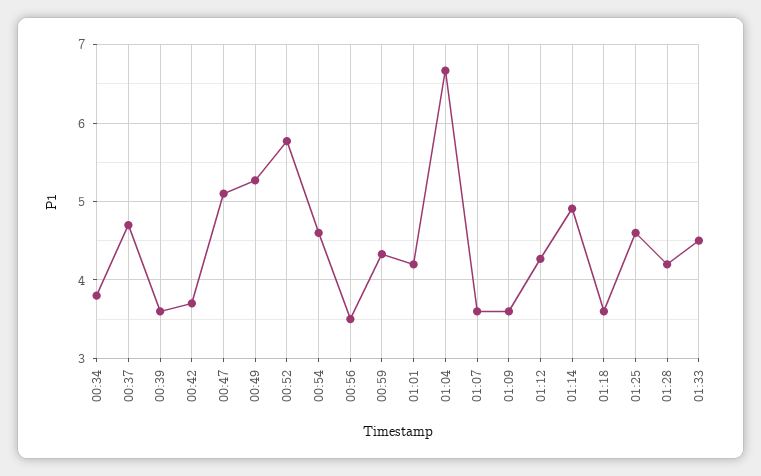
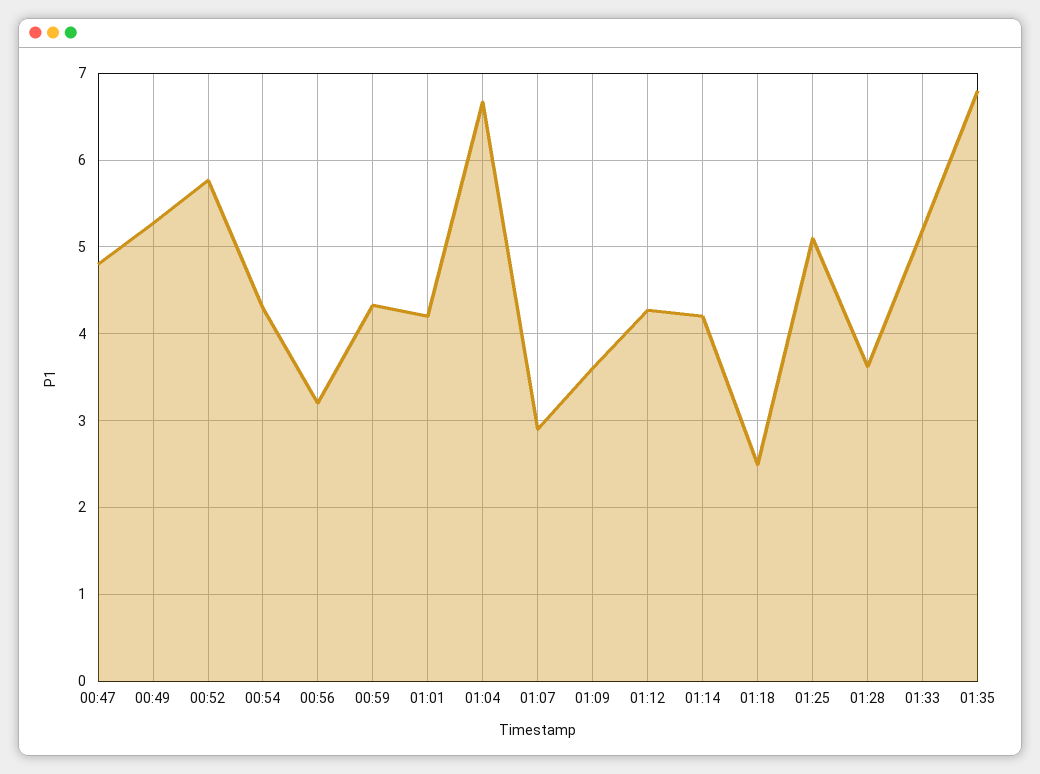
00:34: 3.8 -> none
00:37: 4.7 -> none
00:39: 3.6 -> none
00:42: 3.7 -> none
00:47: 5.1 -> 4.8
00:54: 4.6 -> 4.3
00:56: 3.5 -> 3.2
01:07: 3.6 -> 2.9
01:14: 4.9 -> 4.2
01:18: 3.6 -> 2.5
01:25: 4.6 -> 5.1
01:28: 4.2 -> 3.6
01:33: 4.5 -> 5.2
01:35: none -> 6.8

